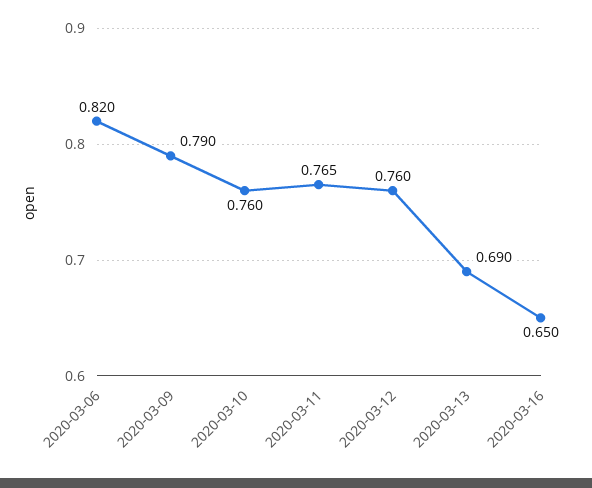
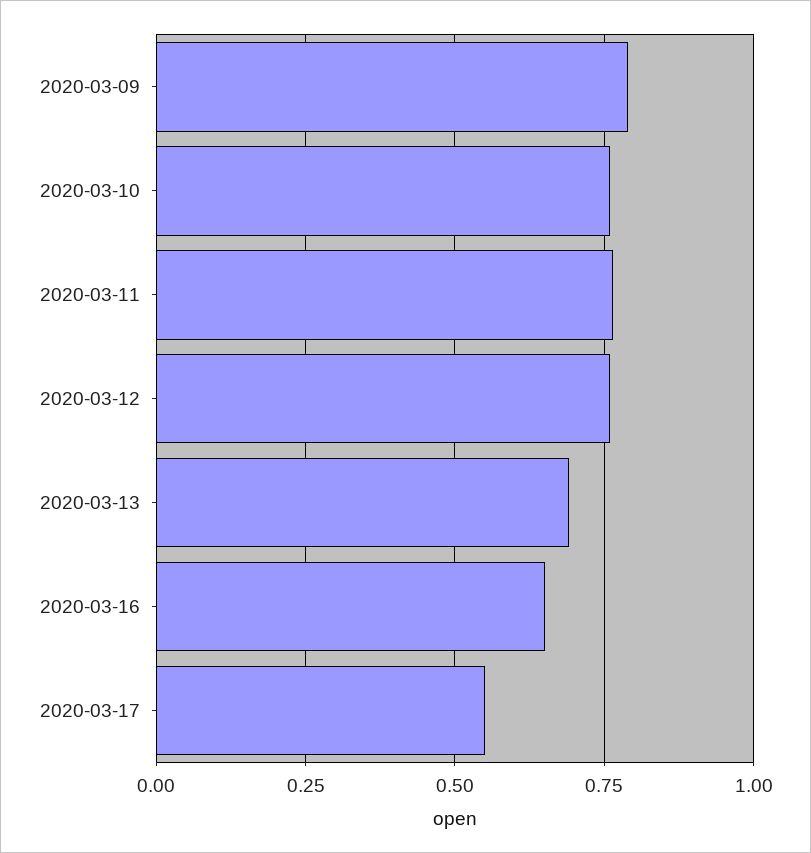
2020-03-06: 0.82 -> none
2020-03-17: none -> 0.55

